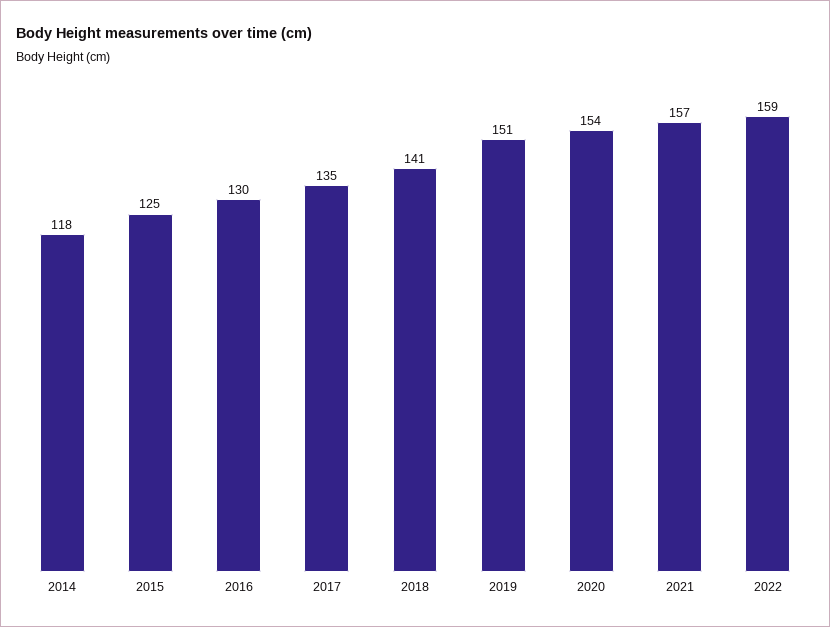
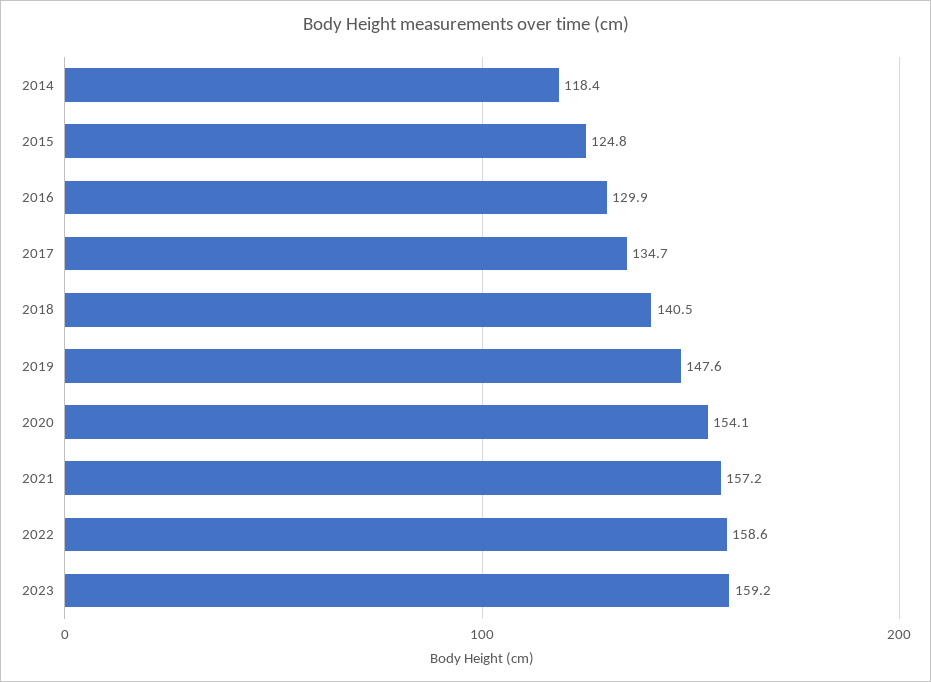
2019: 151 -> 147.6
2023: none -> 159.2

